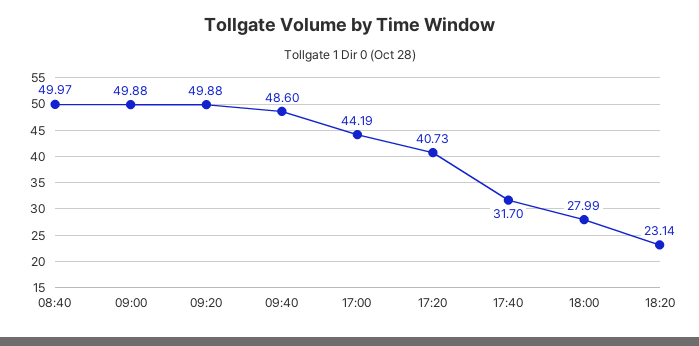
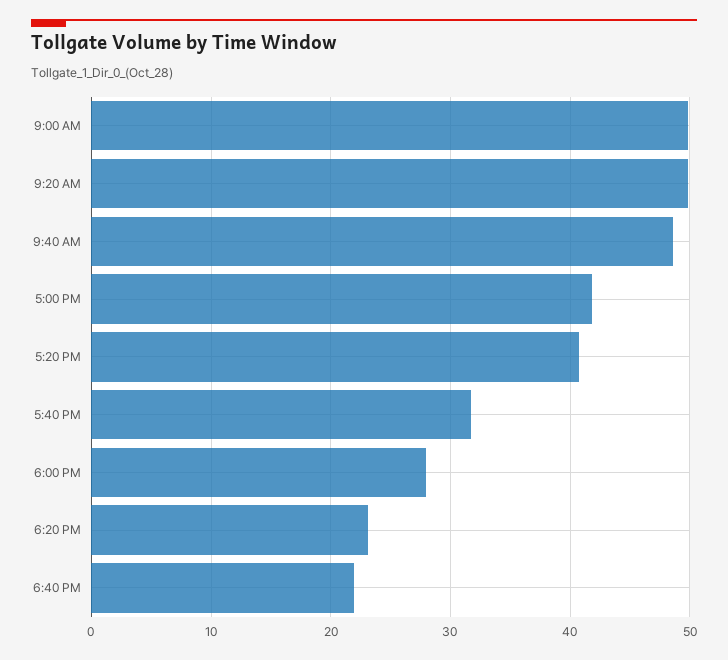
08:40: 49.97 -> none
17:00: 44.19 -> 42
6:40 PM: none -> 22

